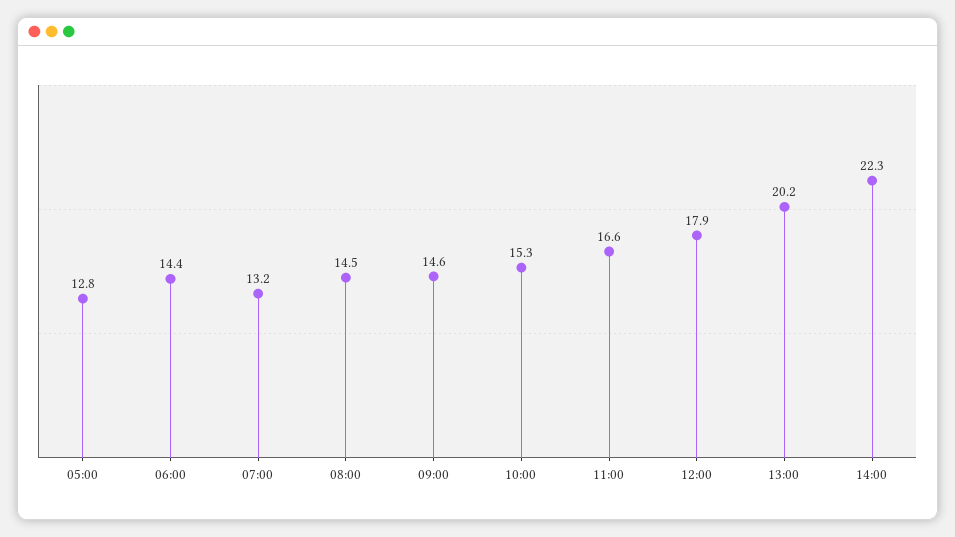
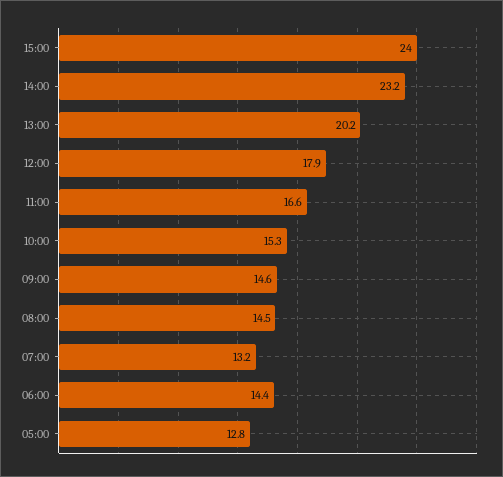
14:00: 22.3 -> 23.2
15:00: none -> 24

